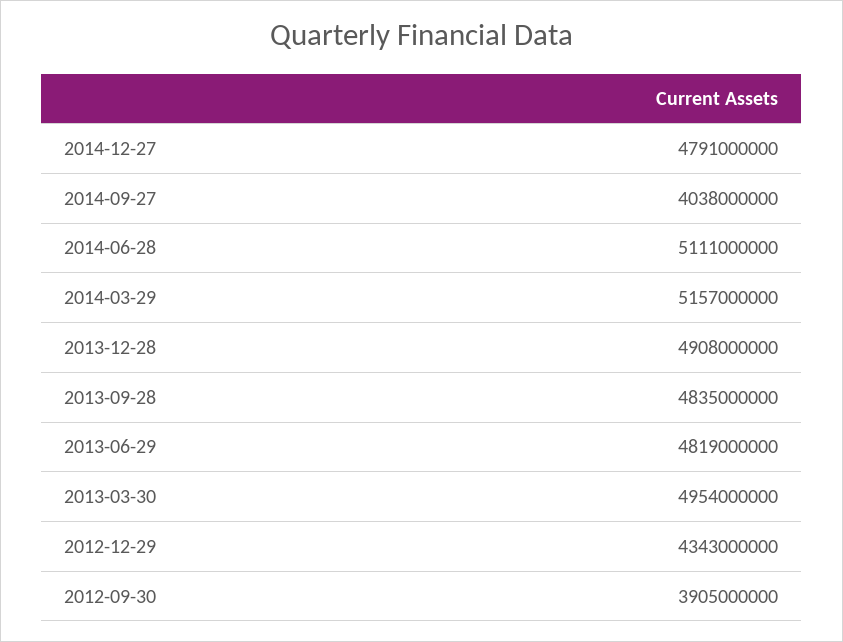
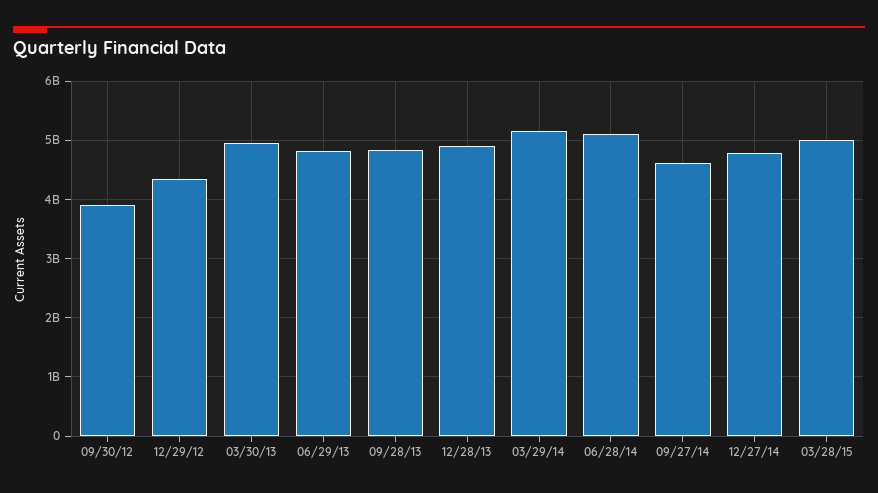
2014-09-27: 4038000000 -> 4600000000
03/28/15: none -> 5000000000

